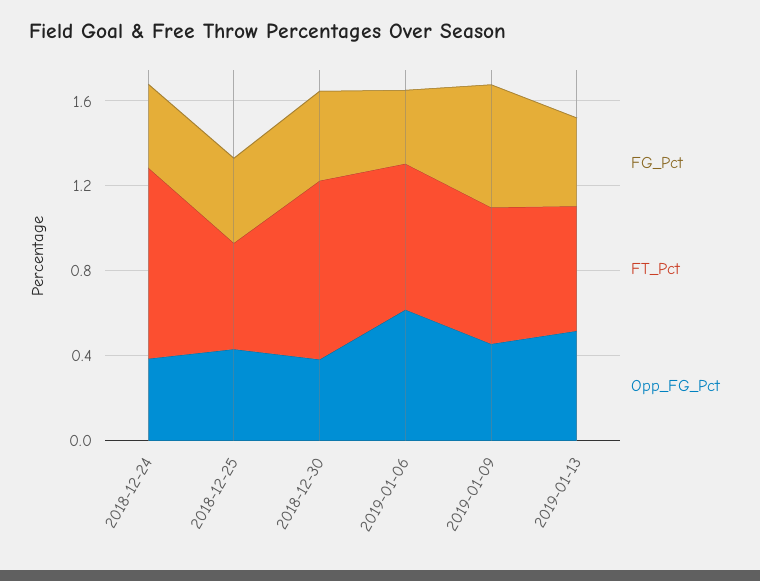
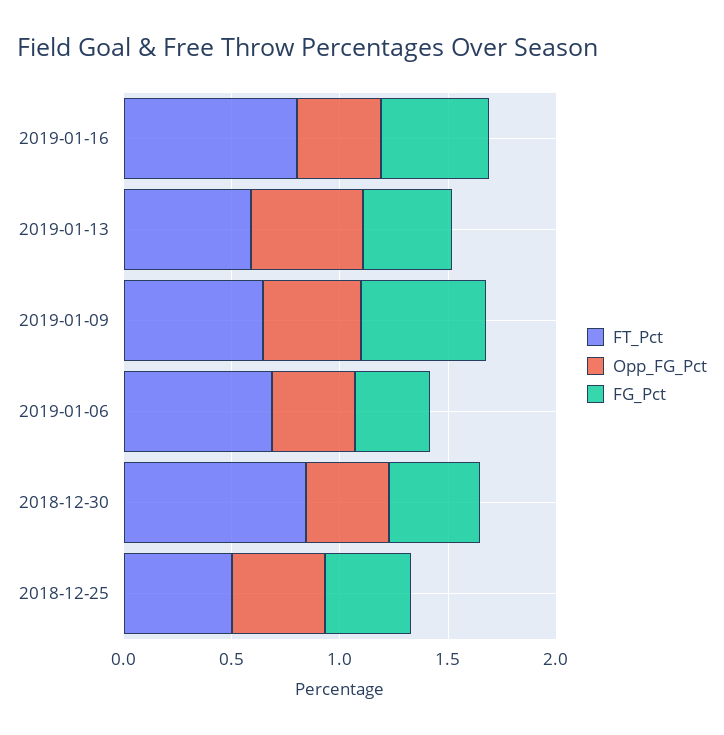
FG_Pct, 2018-12-24: 0.4 -> none
FT_Pct, 2018-12-24: 0.9 -> none
Opp_FG_Pct, 2018-12-24: 0.4 -> none
Opp_FG_Pct, 2019-01-06: 0.6 -> 0.4
FT_Pct, 2019-01-16: none -> 0.8
Opp_FG_Pct, 2019-01-16: none -> 0.4
FG_Pct, 2019-01-16: none -> 0.5

